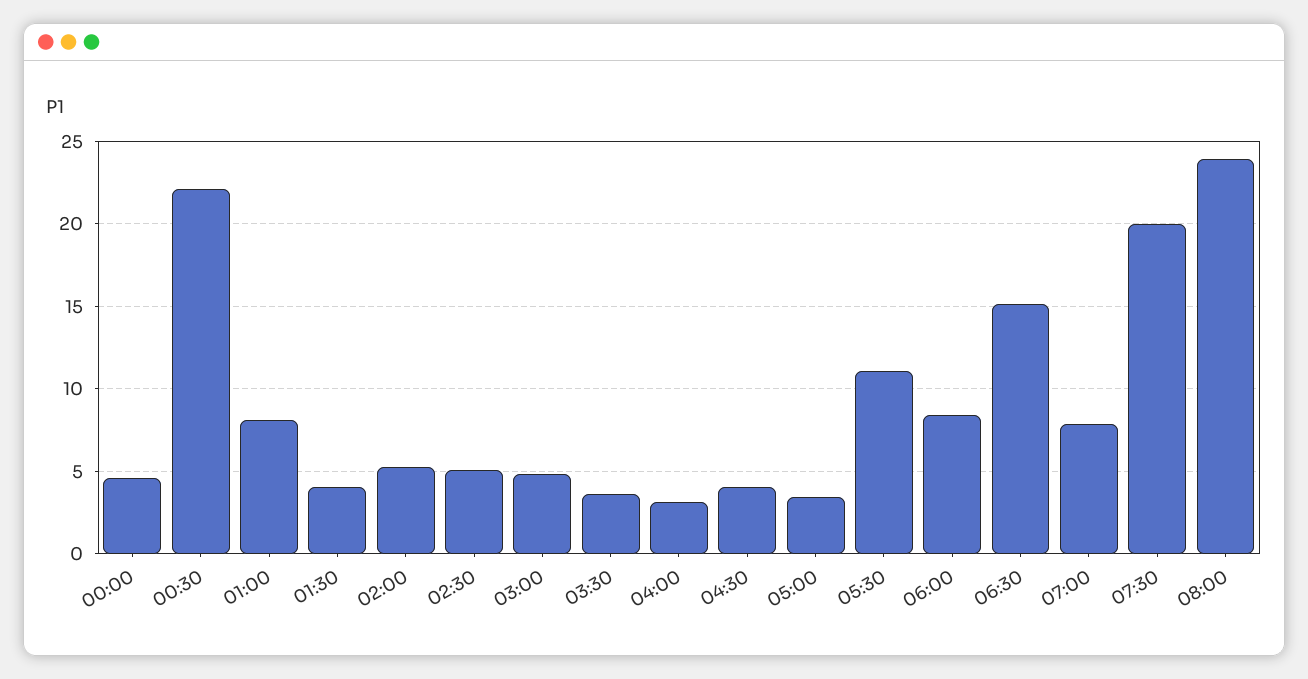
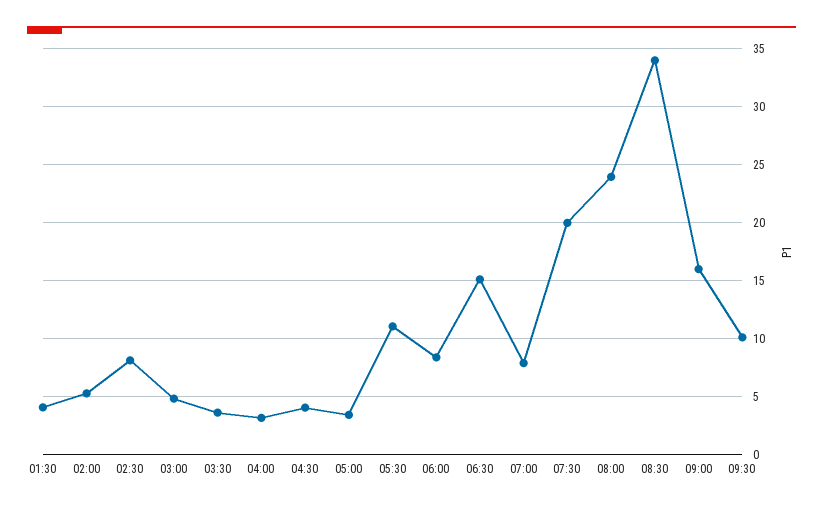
00:00: 4.5 -> none
00:30: 22 -> none
01:00: 8 -> none
02:30: 5 -> 8
08:30: none -> 34
09:00: none -> 16
09:30: none -> 10

